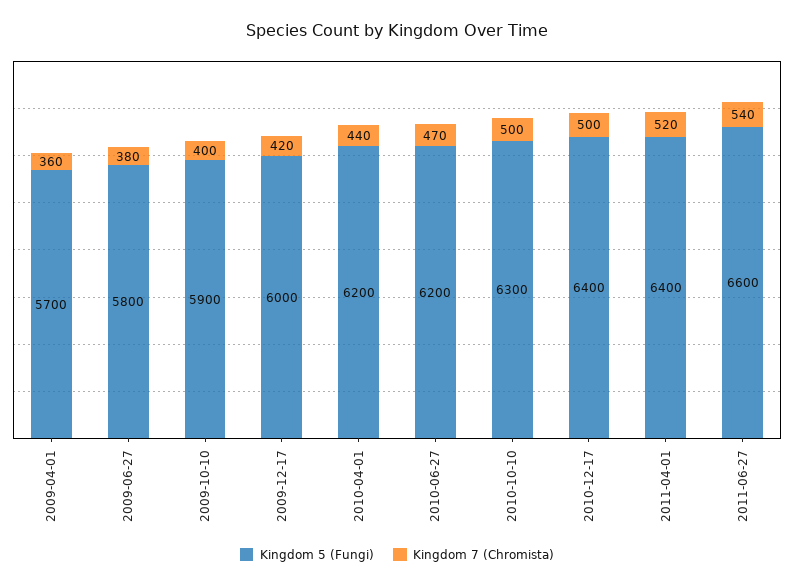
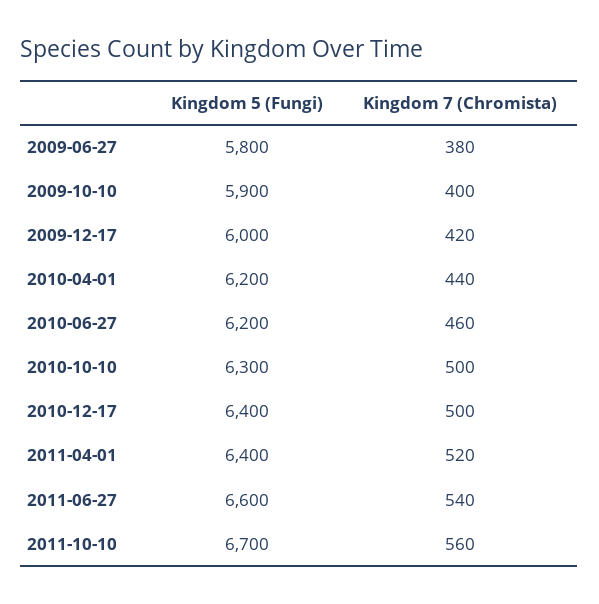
Kingdom 5 (Fungi), 2009-04-01: 5700 -> none
Kingdom 7 (Chromista), 2009-04-01: 360 -> none
Kingdom 7 (Chromista), 2010-06-27: 470 -> 460
Kingdom 5 (Fungi), 2011-10-10: none -> 6700
Kingdom 7 (Chromista), 2011-10-10: none -> 560

